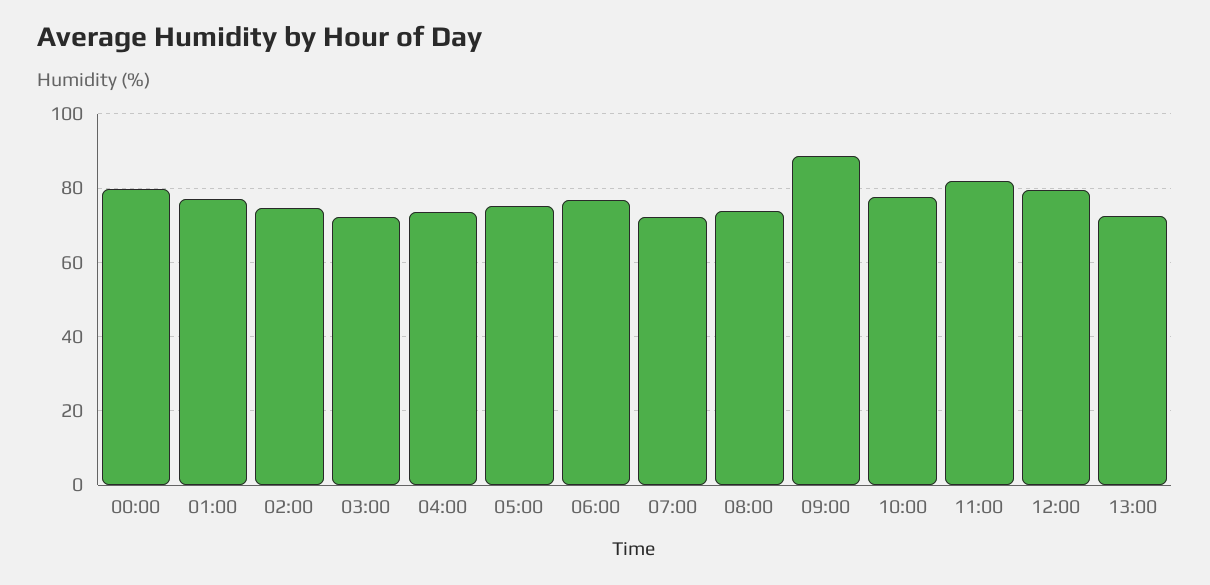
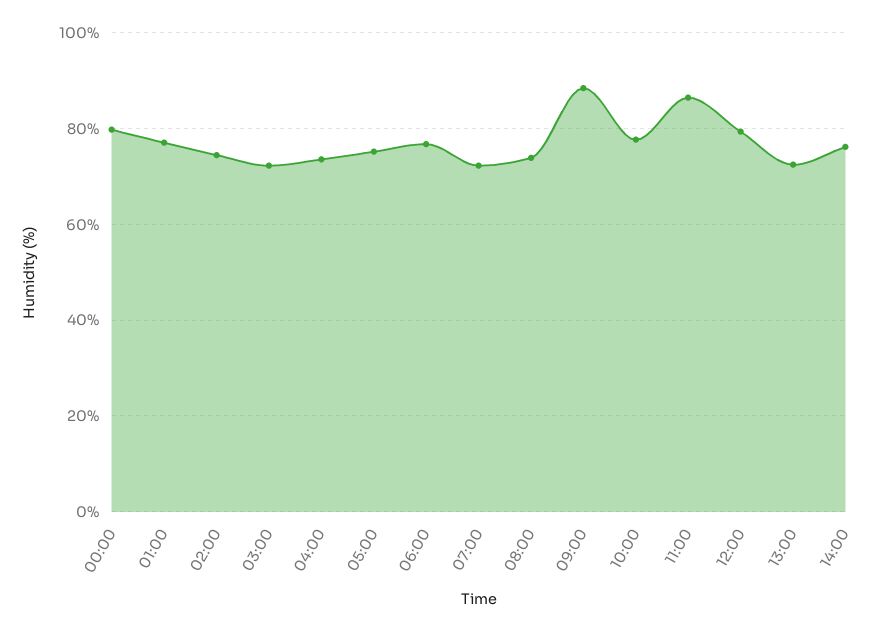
11:00: 82 -> 86
14:00: none -> 76

